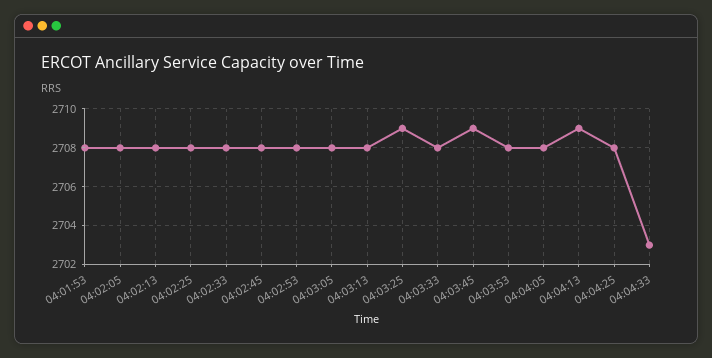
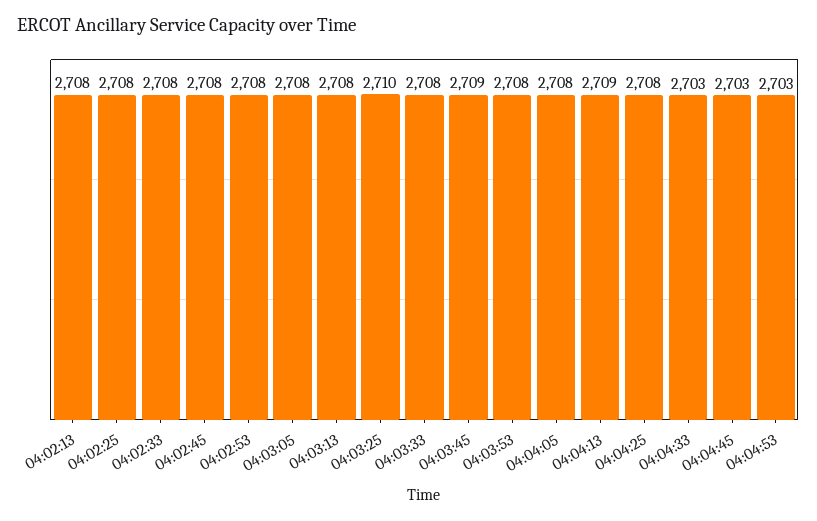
04:01:53: 2708 -> none
04:02:05: 2708 -> none
04:03:25: 2709 -> 2710
04:04:45: none -> 2703
04:04:53: none -> 2703

